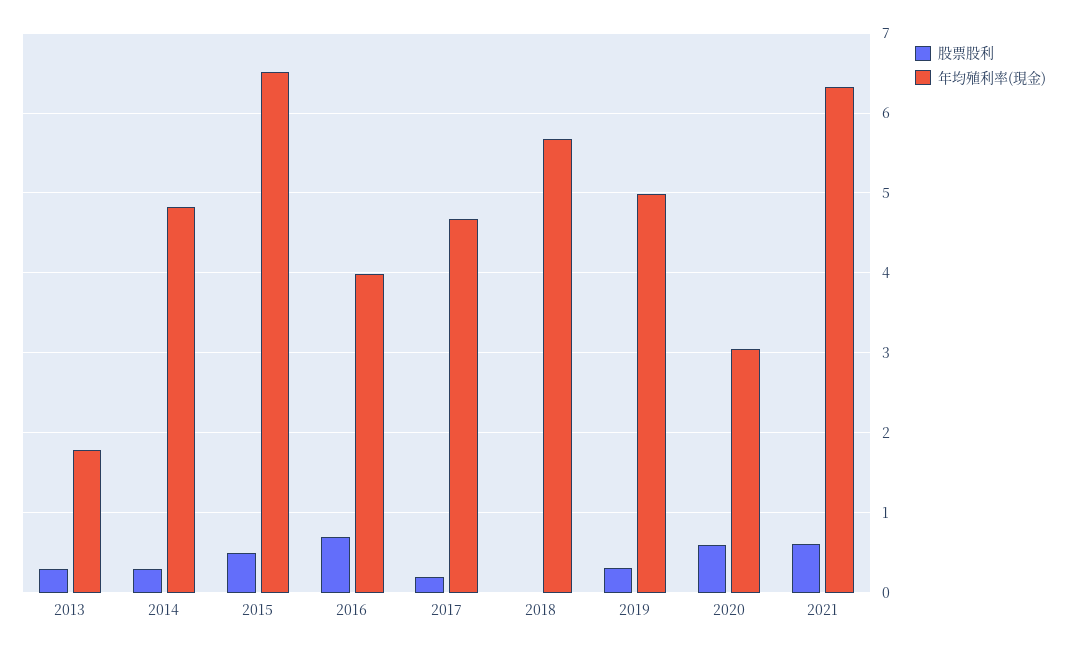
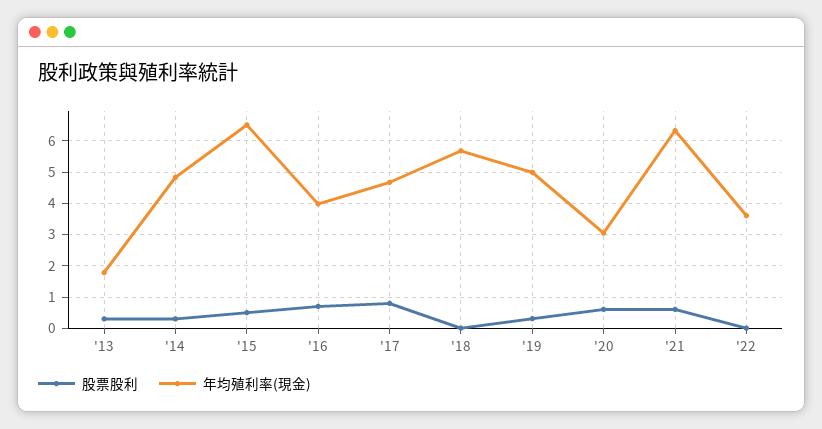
股票股利, 2017: 0.2 -> 0.8
股票股利, '22: none -> 0
年均殖利率(現金), '22: none -> 3.6

